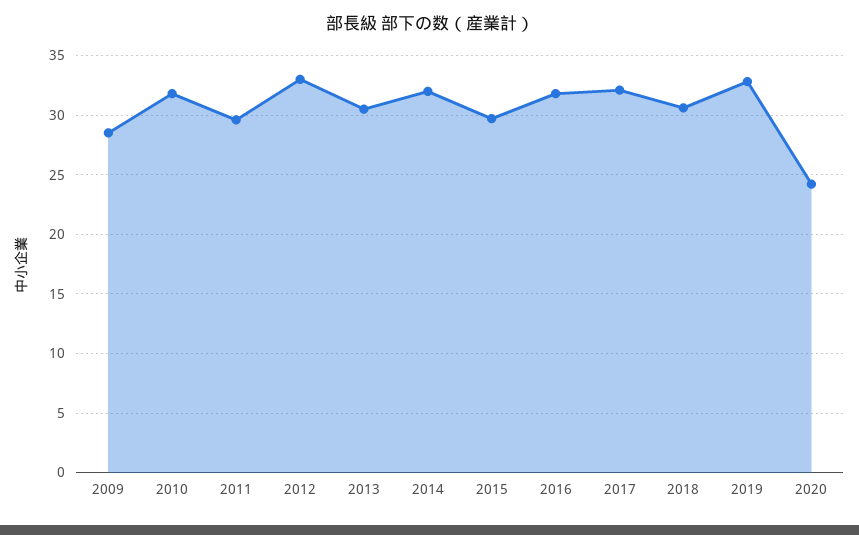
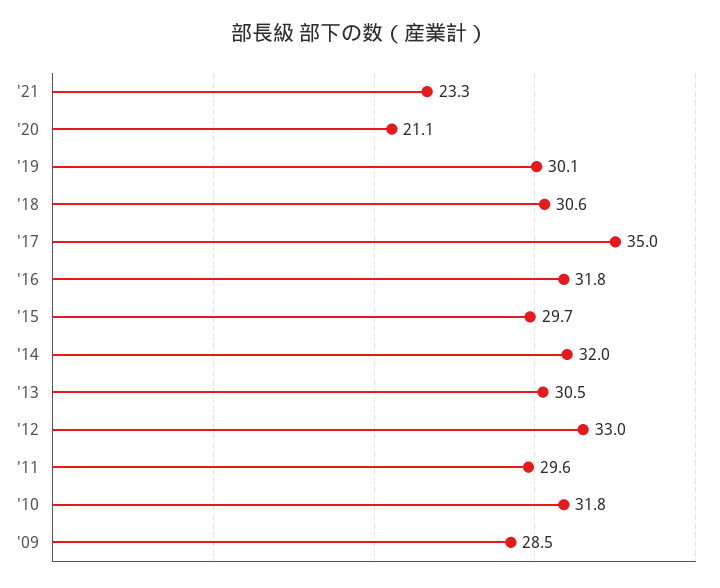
2017: 32 -> 35
2019: 33 -> 30.1
2020: 24 -> 21.1
'21: none -> 23.3

